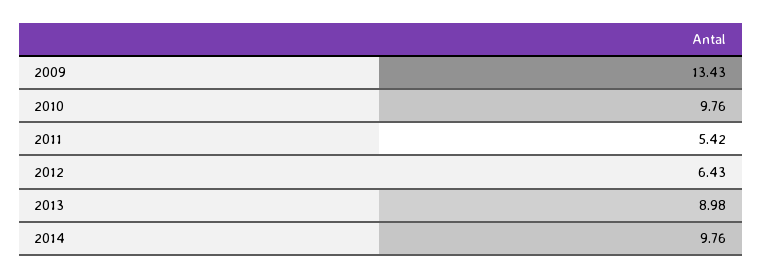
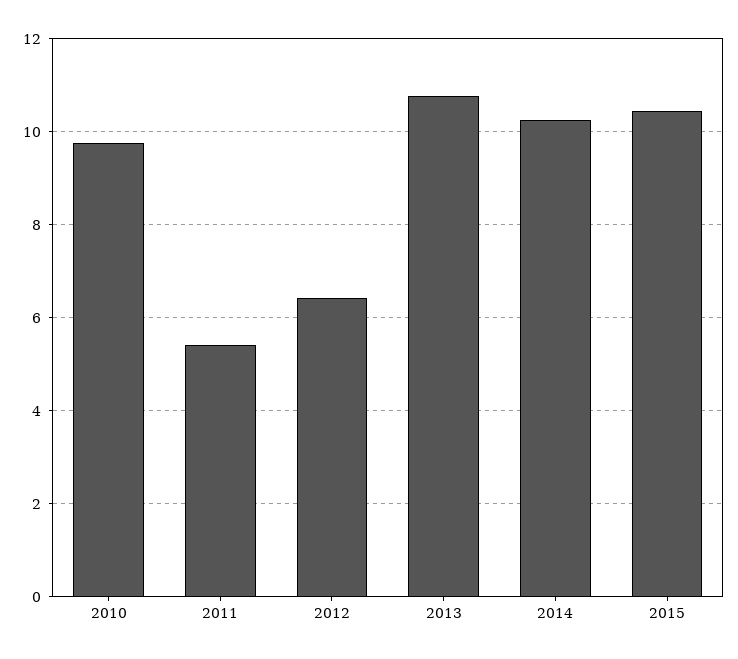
2009: 13.43 -> none
2013: 8.98 -> 10.8
2014: 9.76 -> 10.2
2015: none -> 10.4

